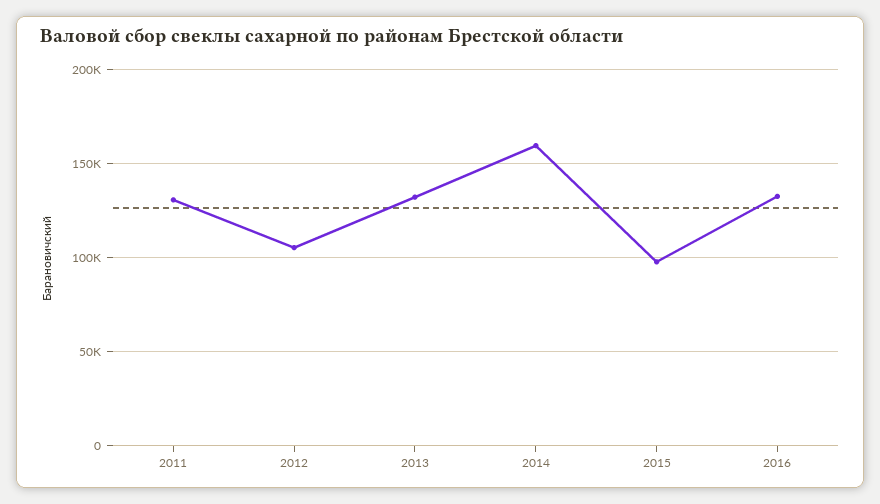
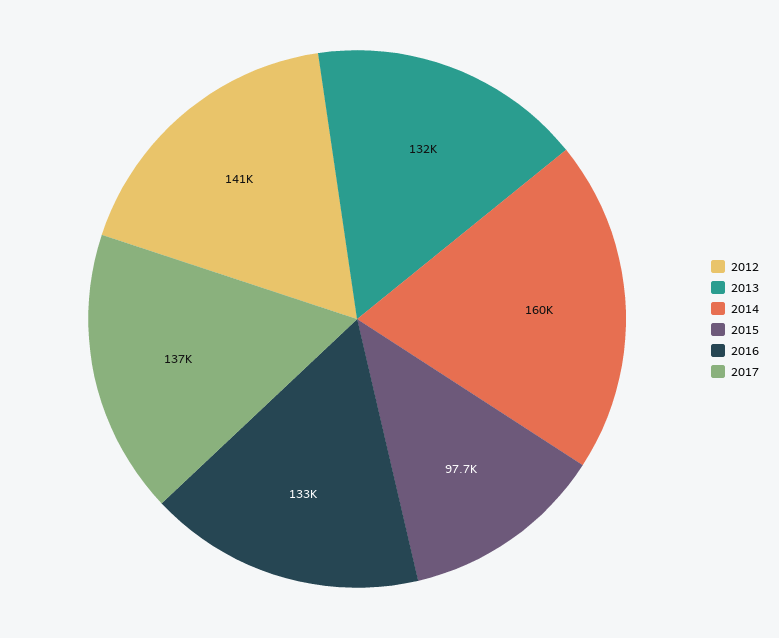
2011: 130000 -> none
2012: 105000 -> 141000
2017: none -> 137000

